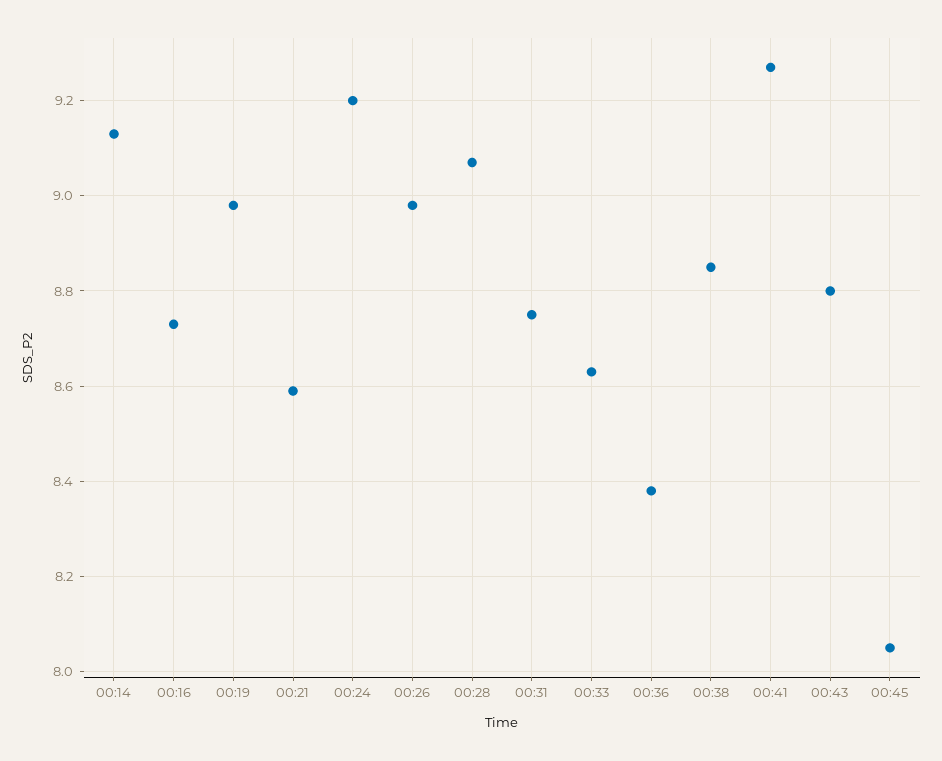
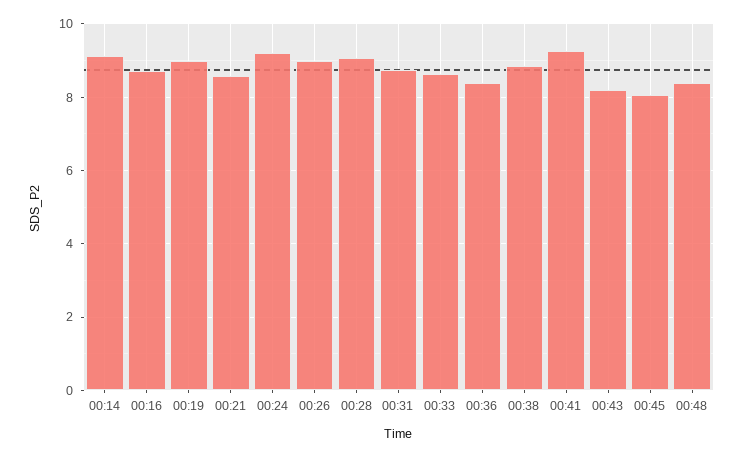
00:43: 8.8 -> 8.2
00:48: none -> 8.4

